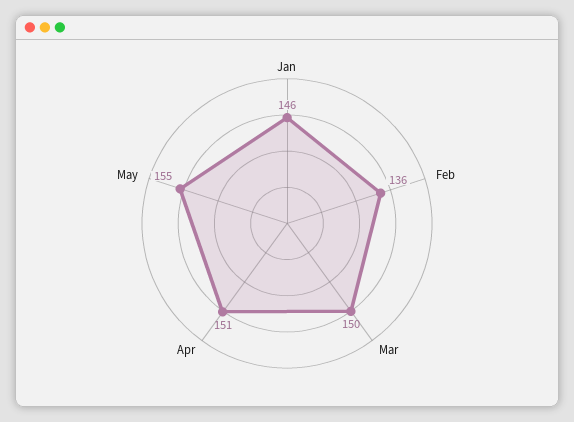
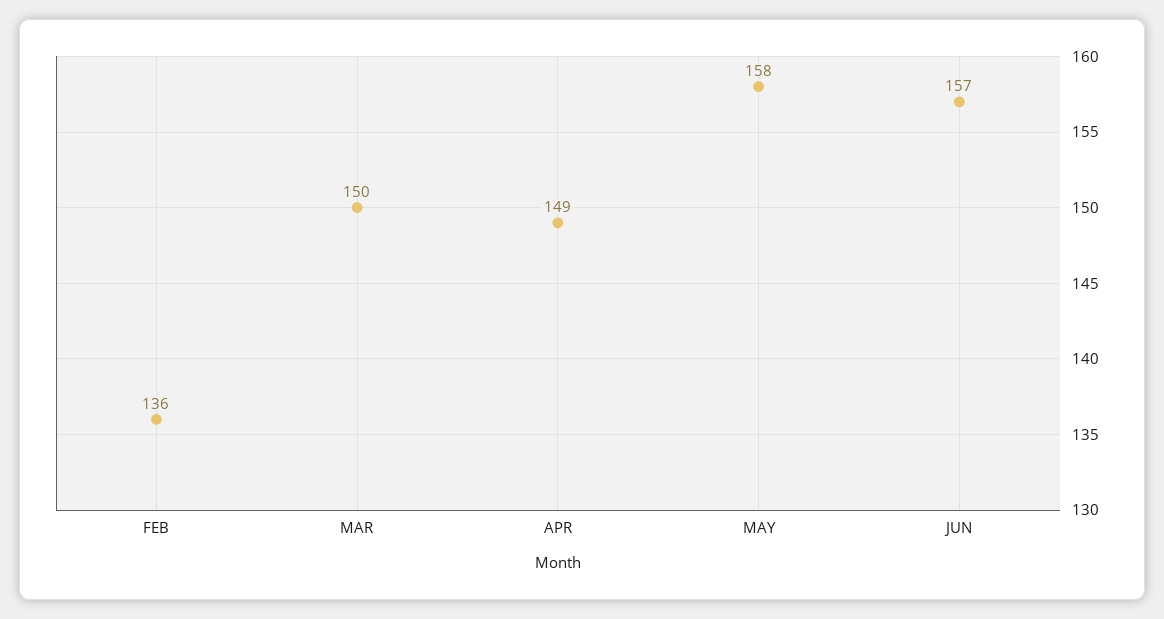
Jan: 146 -> none
Apr: 151 -> 149
May: 155 -> 158
JUN: none -> 157

